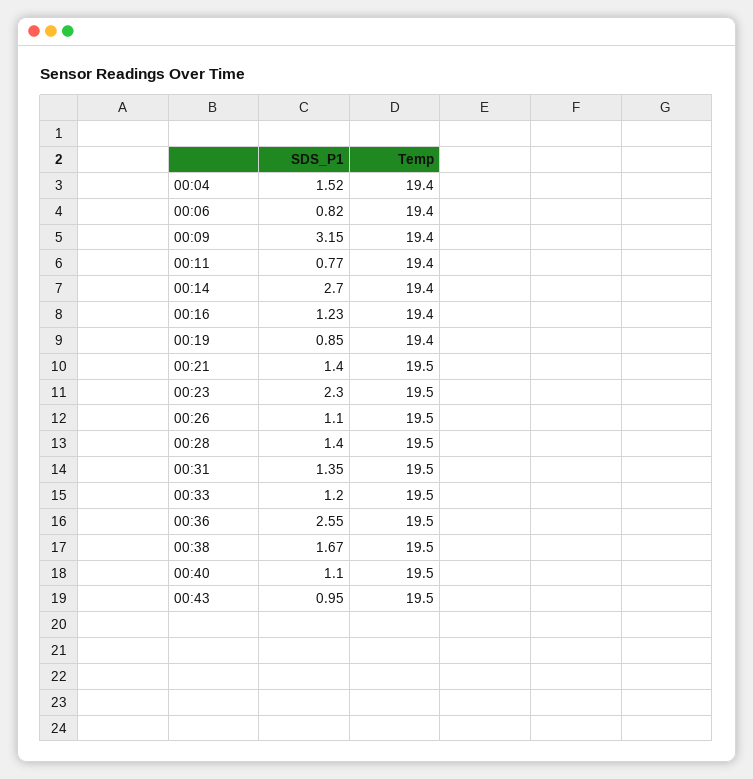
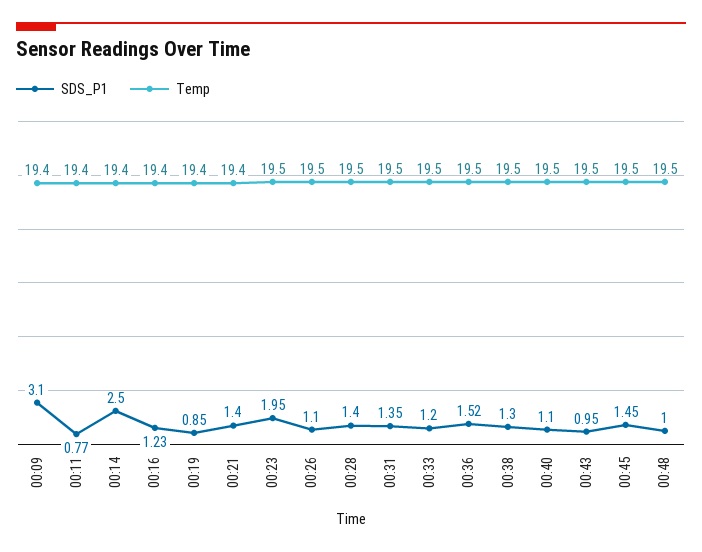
SDS_P1, 00:04: 1.52 -> none
Temp, 00:04: 19.4 -> none
SDS_P1, 00:06: 0.82 -> none
Temp, 00:06: 19.4 -> none
SDS_P1, 00:09: 3.15 -> 3.1
SDS_P1, 00:14: 2.7 -> 2.5
Temp, 00:21: 19.5 -> 19.4
SDS_P1, 00:23: 2.3 -> 1.95
SDS_P1, 00:36: 2.55 -> 1.52
SDS_P1, 00:38: 1.67 -> 1.3
SDS_P1, 00:45: none -> 1.45
Temp, 00:45: none -> 19.5
SDS_P1, 00:48: none -> 1
Temp, 00:48: none -> 19.5

